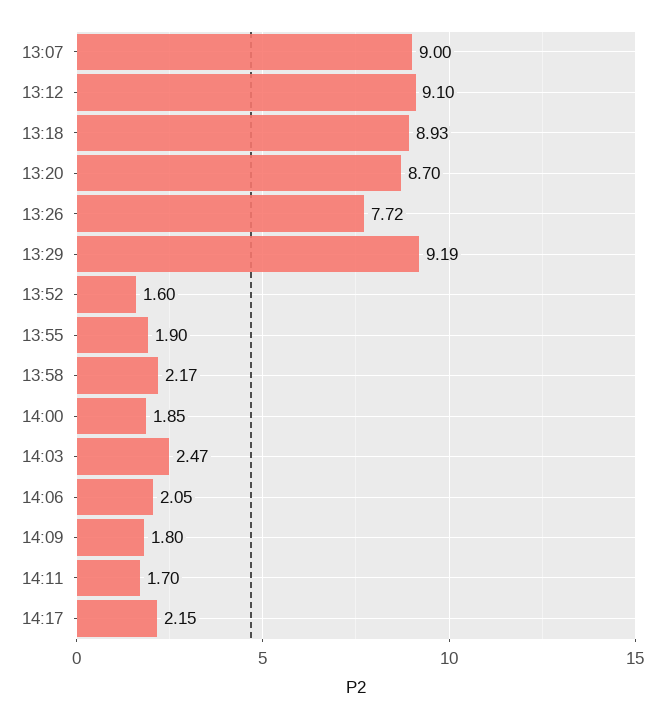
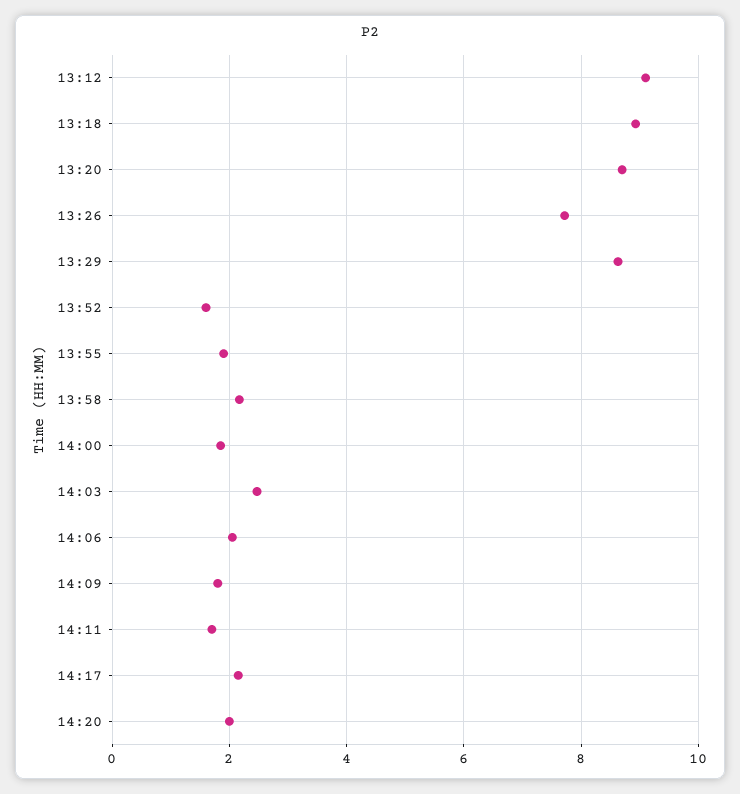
13:07: 9 -> none
13:29: 9.19 -> 8.6
14:20: none -> 2

